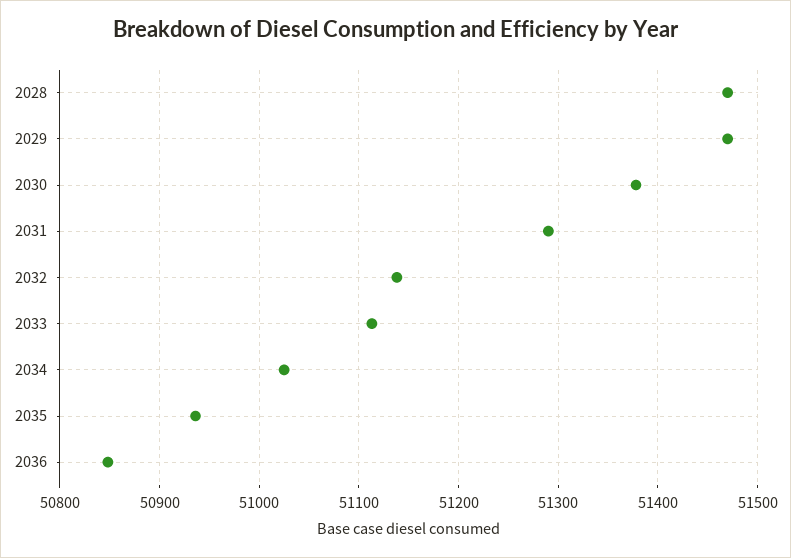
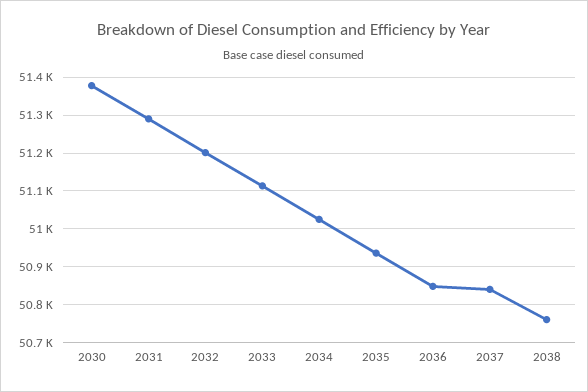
2028: 51470 -> none
2029: 51470 -> none
2032: 51140 -> 51200
2037: none -> 50840
2038: none -> 50760

